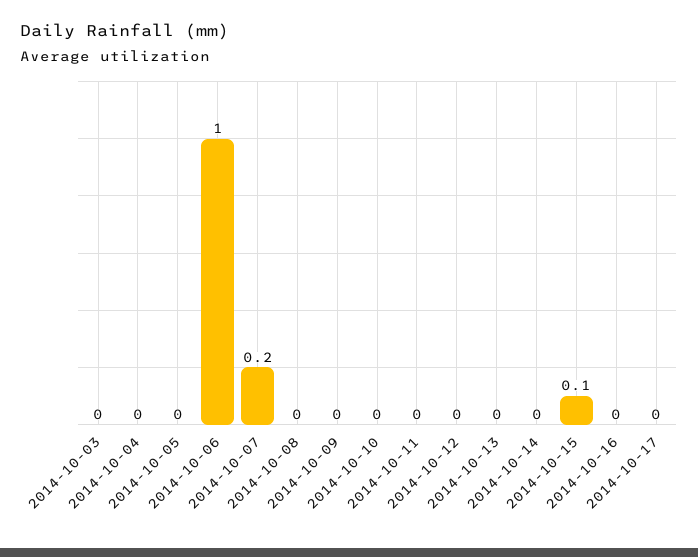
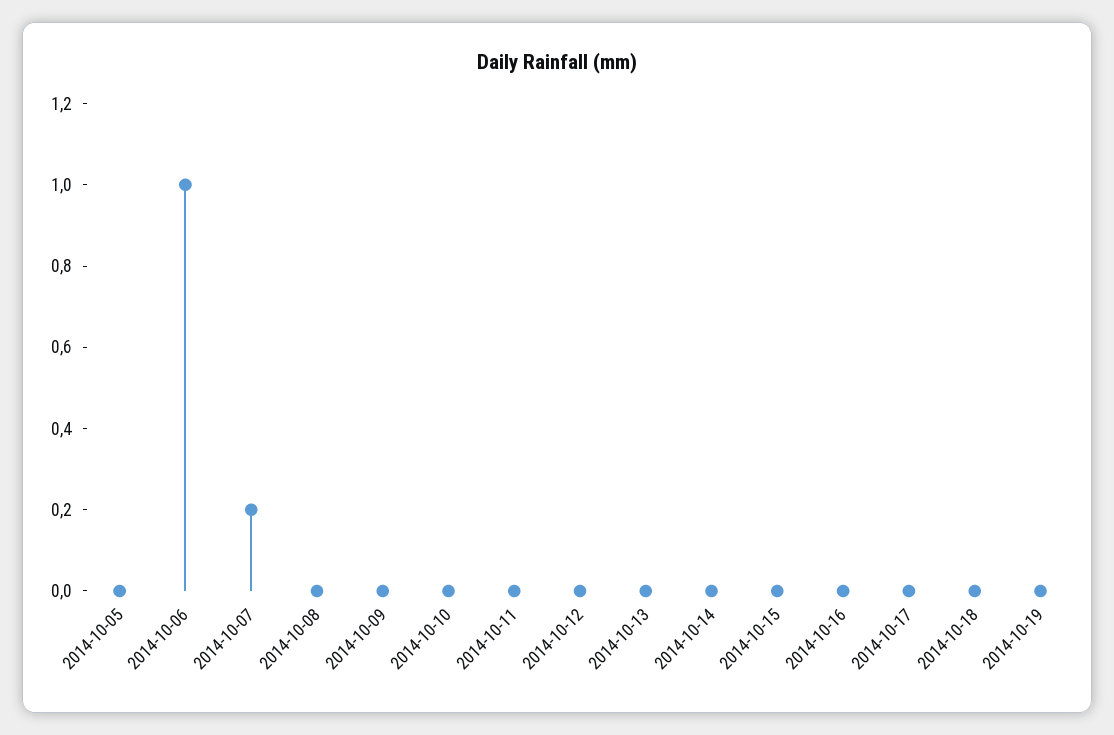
2014-10-03: 0 -> none
2014-10-04: 0 -> none
2014-10-15: 0.1 -> 0
2014-10-18: none -> 0
2014-10-19: none -> 0

